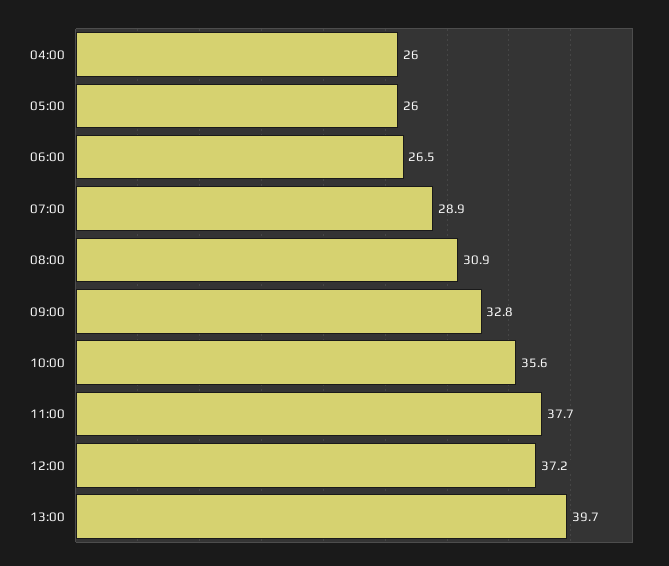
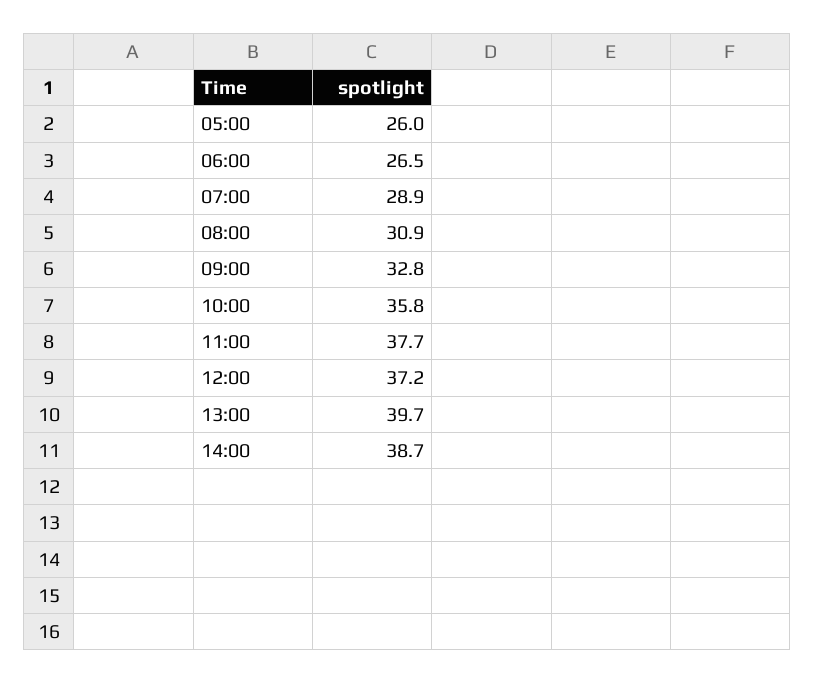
04:00: 26 -> none
10:00: 35.6 -> 35.8
14:00: none -> 38.7

